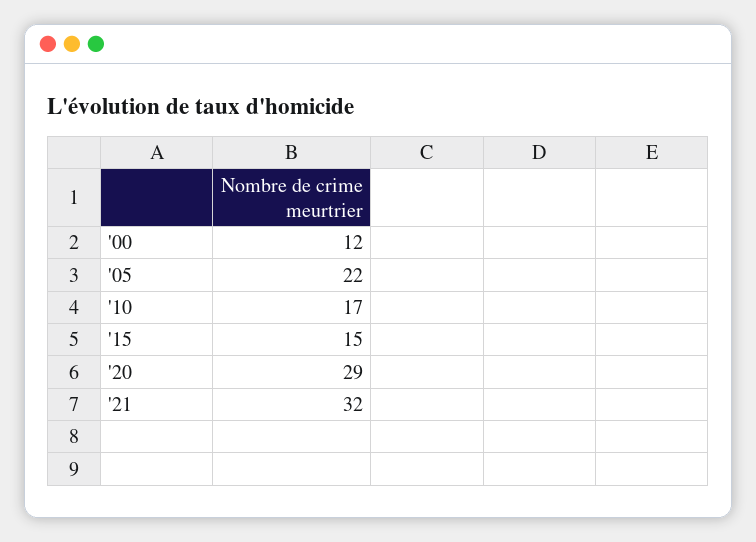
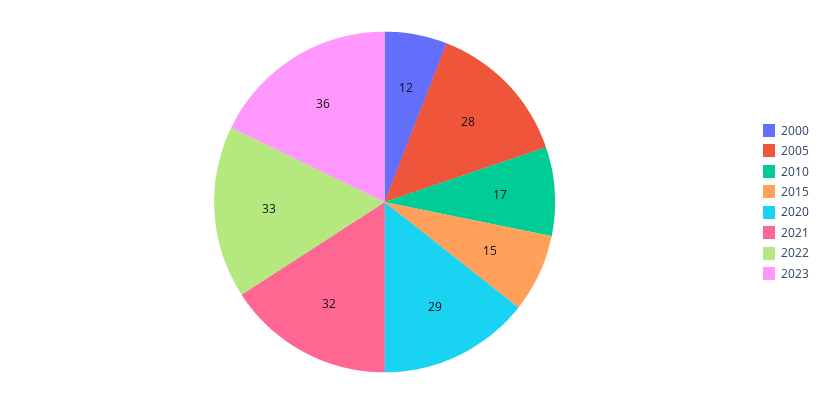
'05: 22 -> 28
2022: none -> 33
2023: none -> 36

